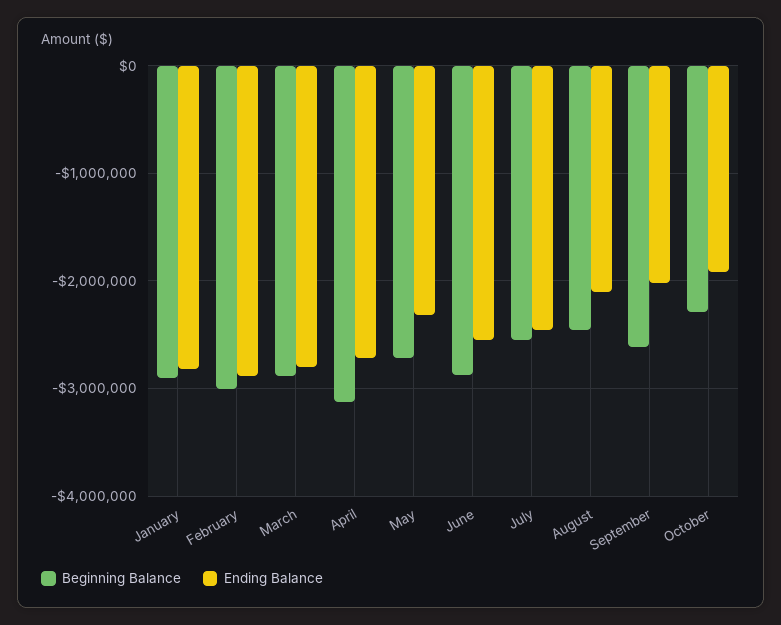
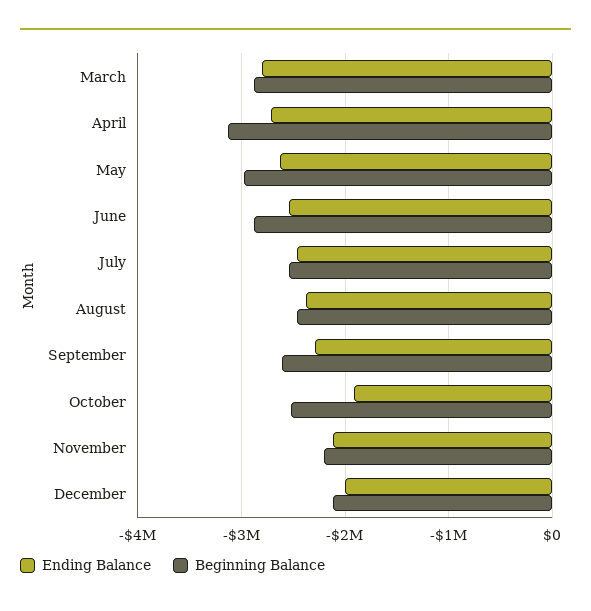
Beginning Balance, January: -2900000 -> none
Ending Balance, January: -2800000 -> none
Beginning Balance, February: -3000000 -> none
Ending Balance, February: -2900000 -> none
Beginning Balance, May: -2700000 -> -3000000
Ending Balance, May: -2300000 -> -2600000
Ending Balance, August: -2100000 -> -2400000
Ending Balance, September: -2000000 -> -2300000
Beginning Balance, October: -2300000 -> -2500000
Ending Balance, November: none -> -2100000
Beginning Balance, November: none -> -2200000
Ending Balance, December: none -> -2000000
Beginning Balance, December: none -> -2100000

